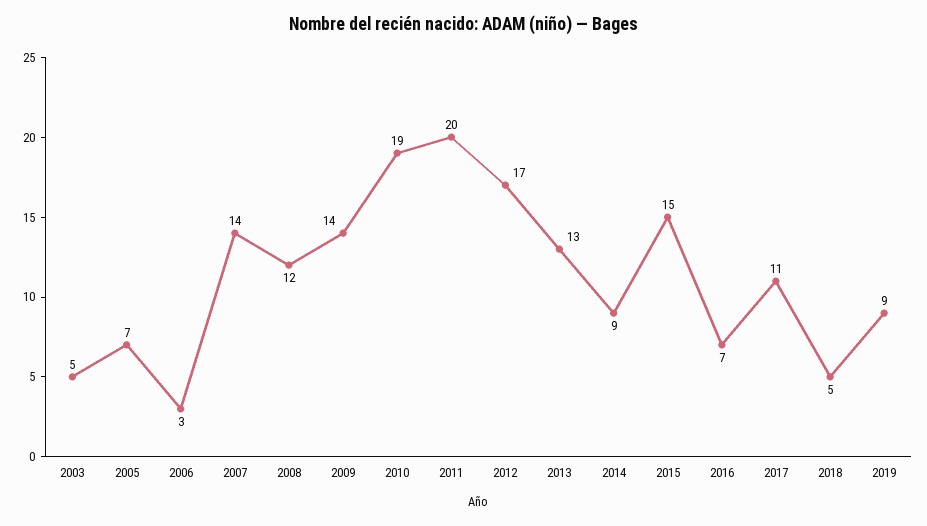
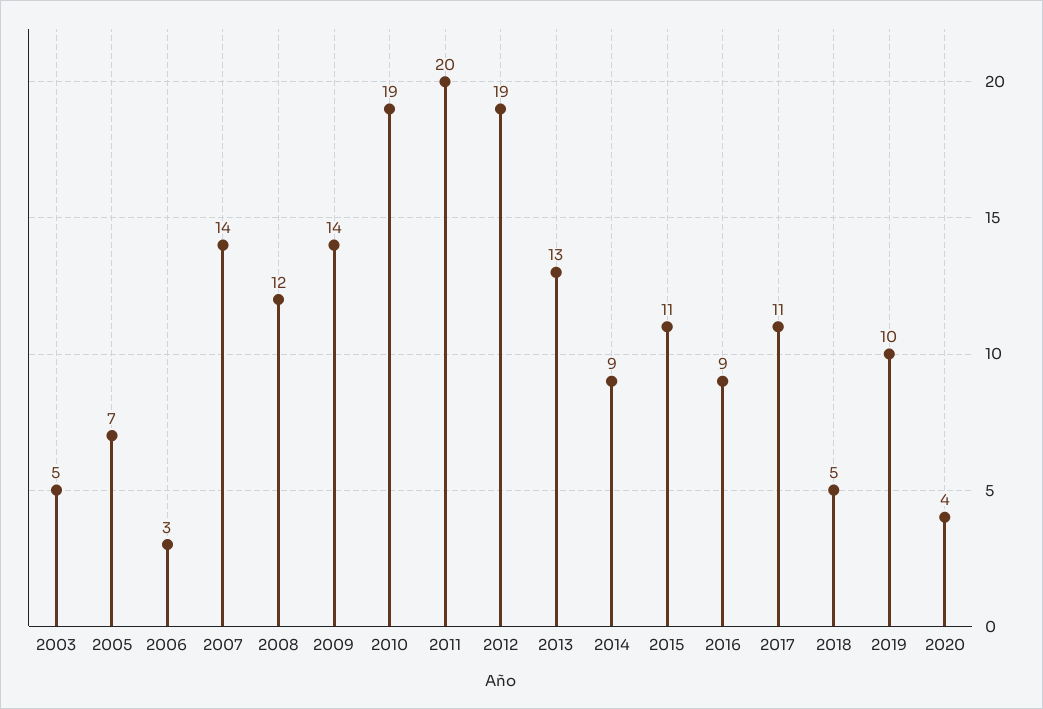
2012: 17 -> 19
2015: 15 -> 11
2016: 7 -> 9
2019: 9 -> 10
2020: none -> 4

